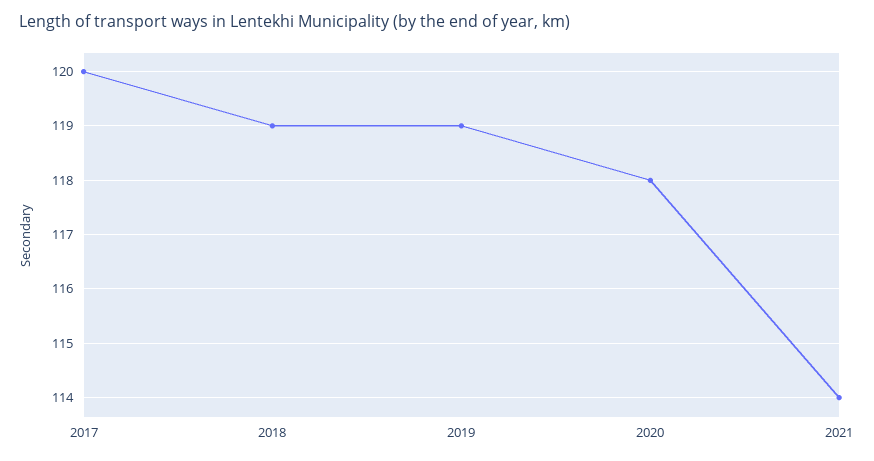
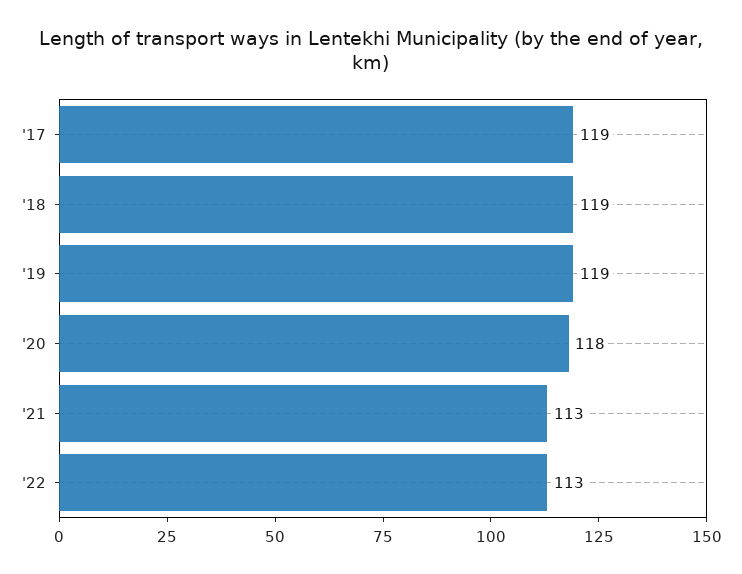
2017: 120 -> 119
2021: 114 -> 113
'22: none -> 113

